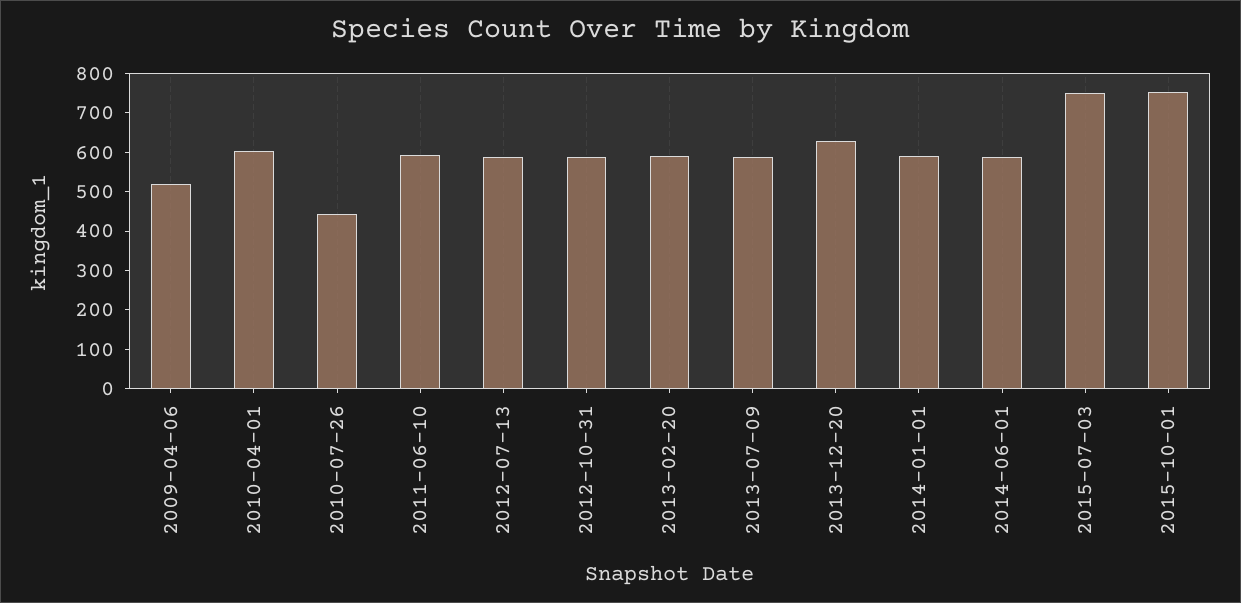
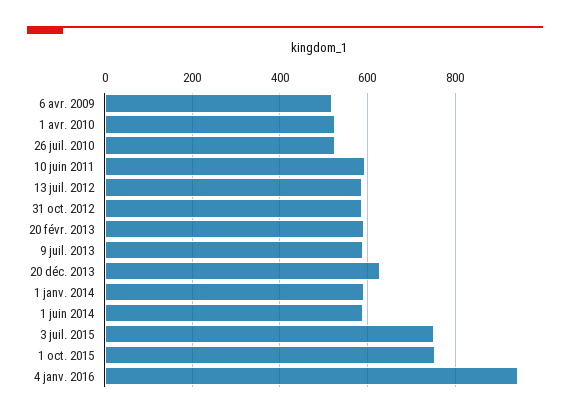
2010-04-01: 600 -> 520
2010-07-26: 450 -> 520
4 janv. 2016: none -> 940

